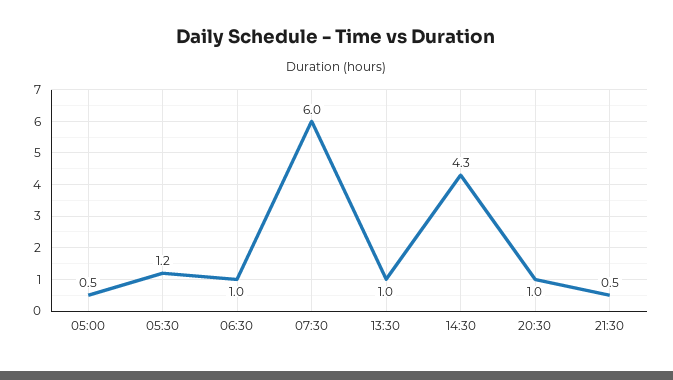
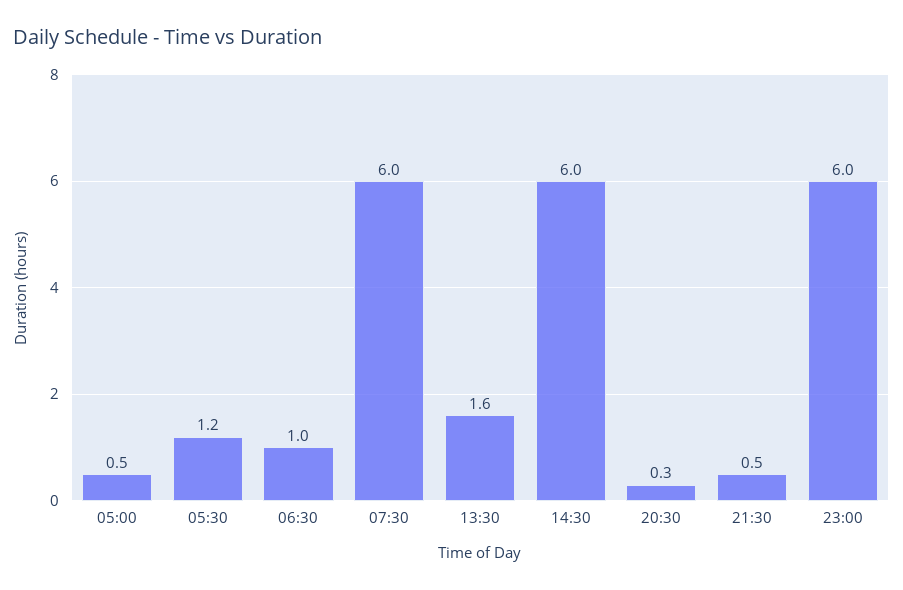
13:30: 1 -> 1.6
14:30: 4.3 -> 6
20:30: 1 -> 0.3
23:00: none -> 6

